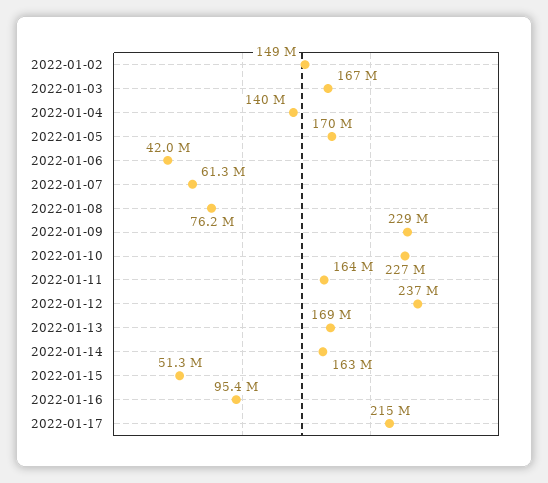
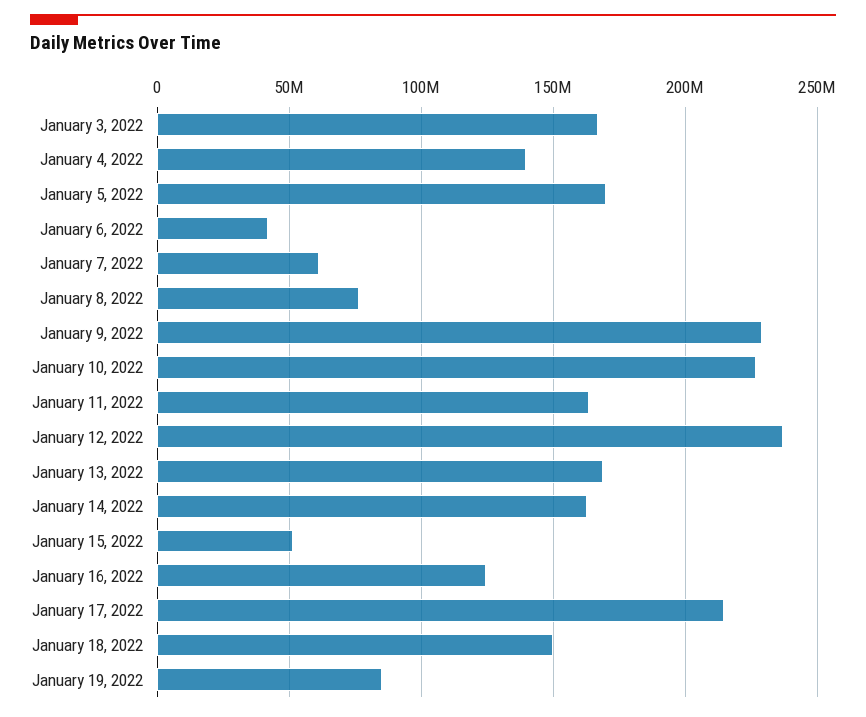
2022-01-02: 149000000 -> none
2022-01-16: 95400000 -> 125000000
January 18, 2022: none -> 150000000
January 19, 2022: none -> 85000000

